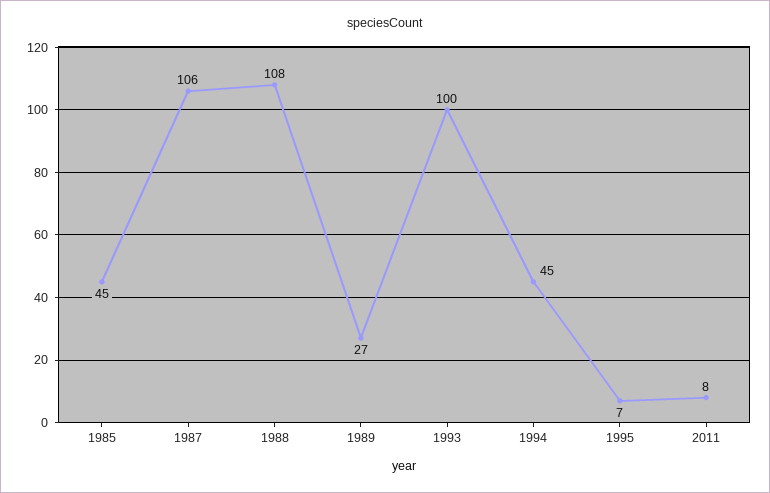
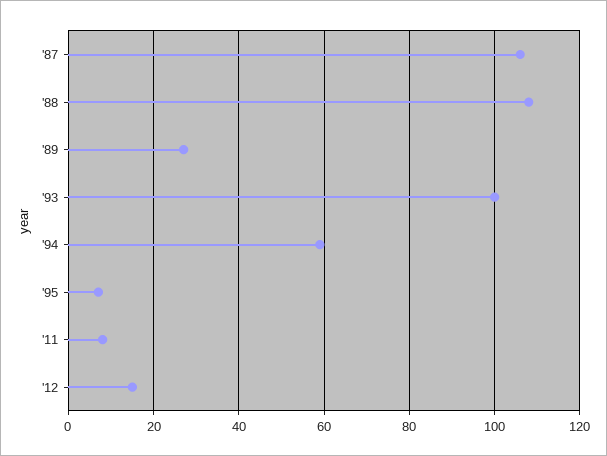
1985: 45 -> none
1994: 45 -> 60
'12: none -> 15

